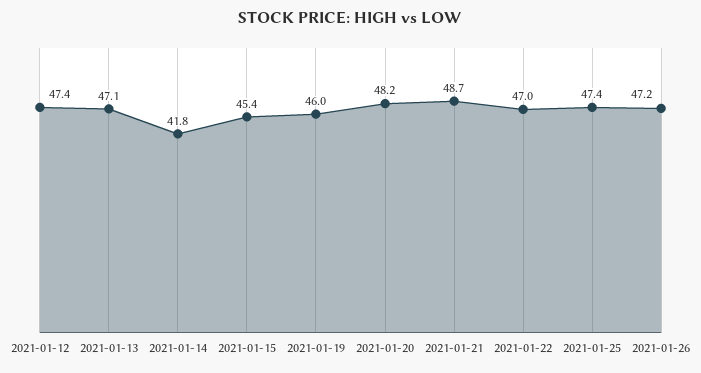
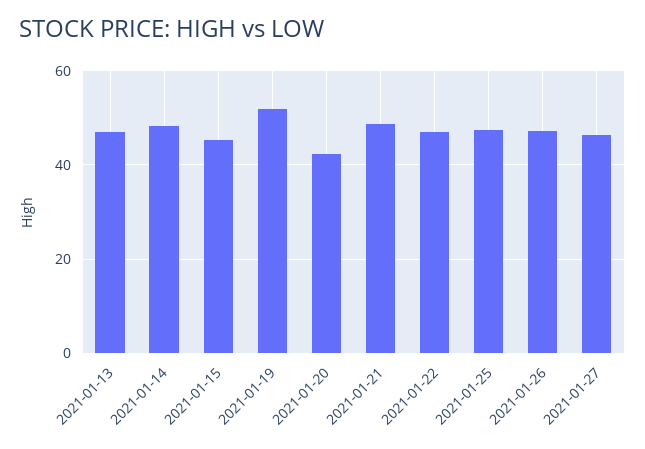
2021-01-12: 47.4 -> none
2021-01-14: 41.8 -> 48
2021-01-19: 46 -> 52
2021-01-20: 48.2 -> 42
2021-01-27: none -> 46

